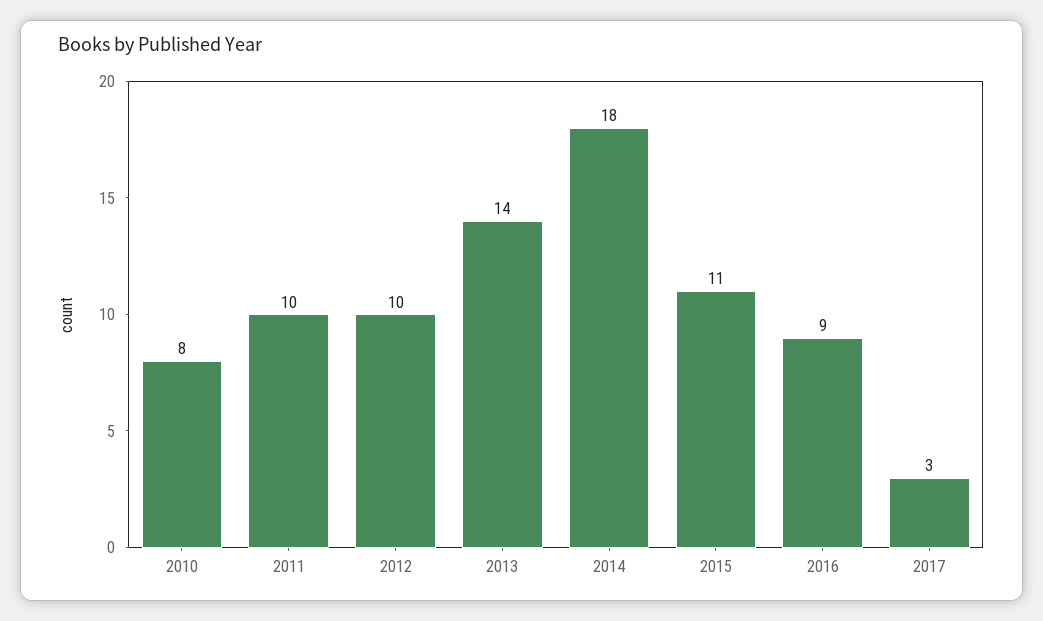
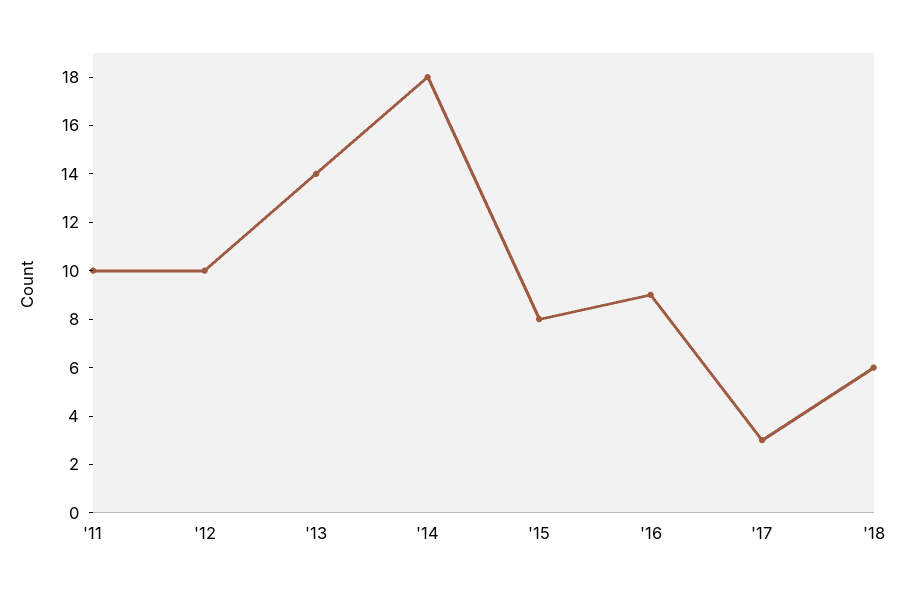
2010: 8 -> none
2015: 11 -> 8
'18: none -> 6

